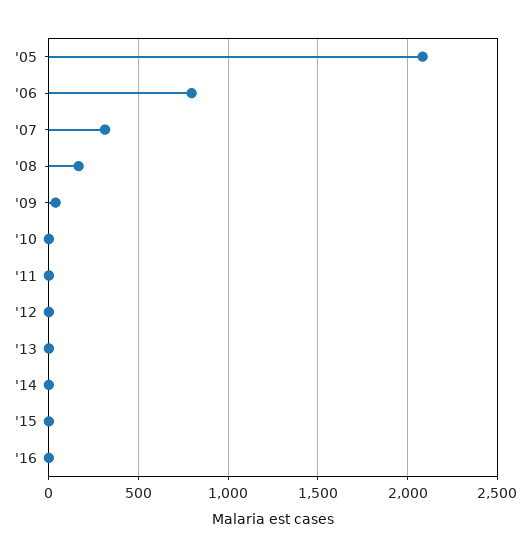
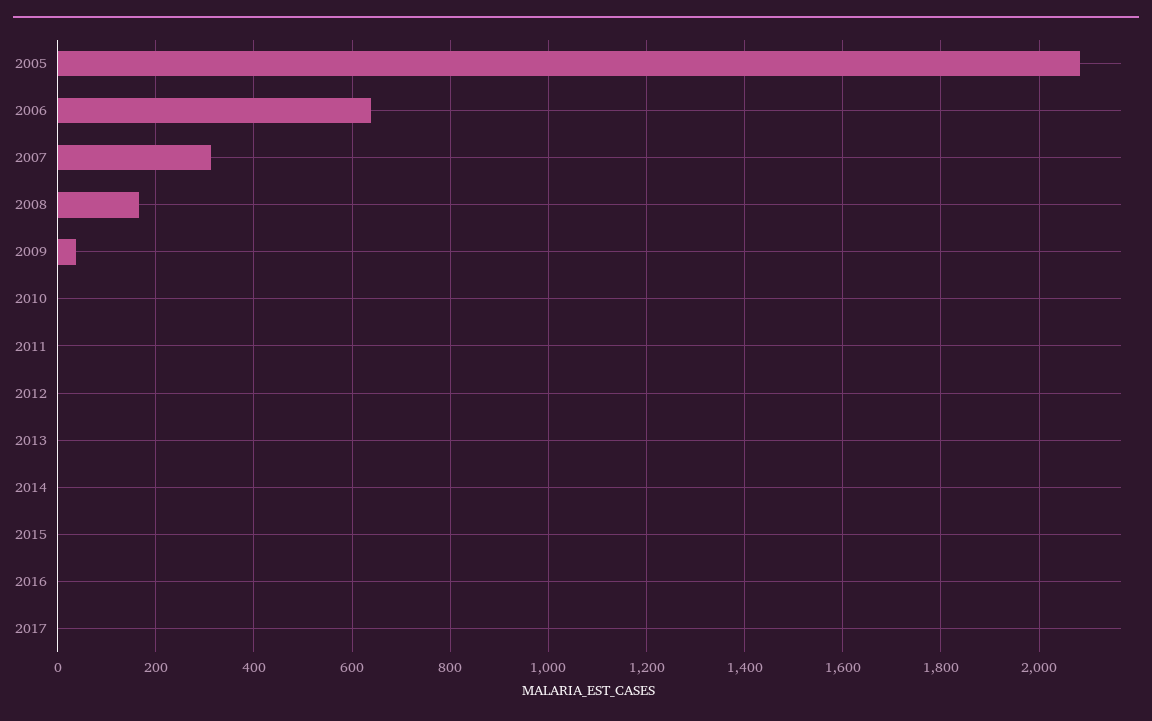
'06: 800 -> 640
2017: none -> 0

